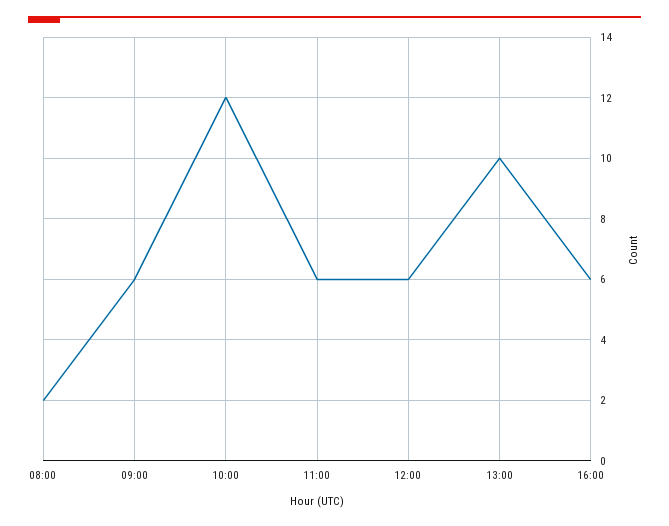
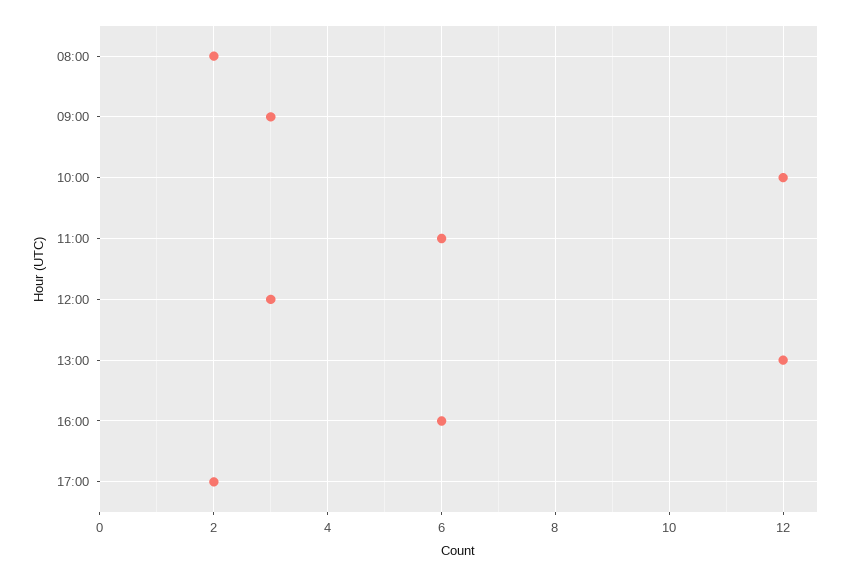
09:00: 6 -> 3
12:00: 6 -> 3
13:00: 10 -> 12
17:00: none -> 2

